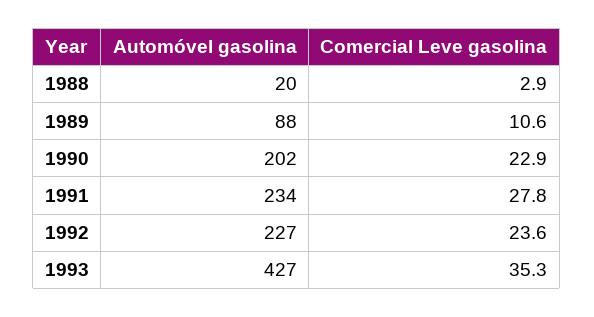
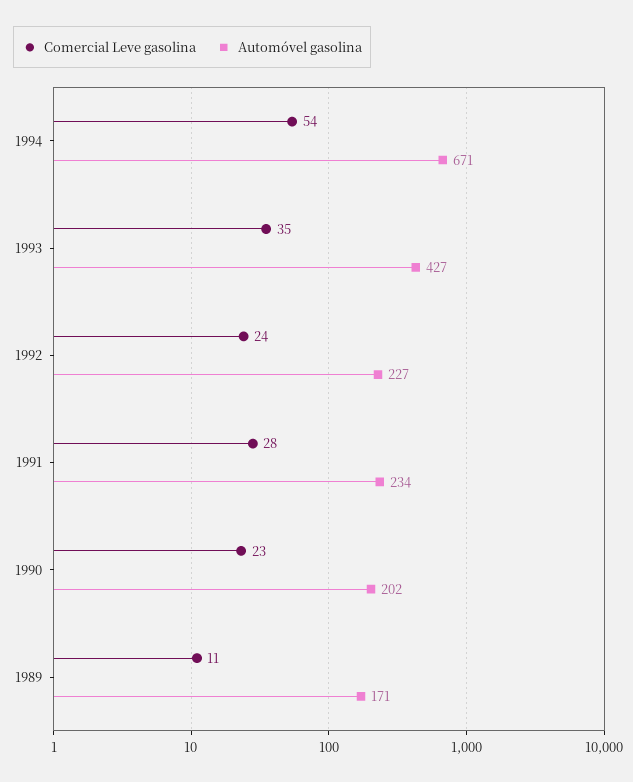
Automóvel gasolina, 1988: 20 -> none
Comercial Leve gasolina, 1988: 2.9 -> none
Automóvel gasolina, 1989: 88 -> 171
Comercial Leve gasolina, 1994: none -> 54
Automóvel gasolina, 1994: none -> 671

